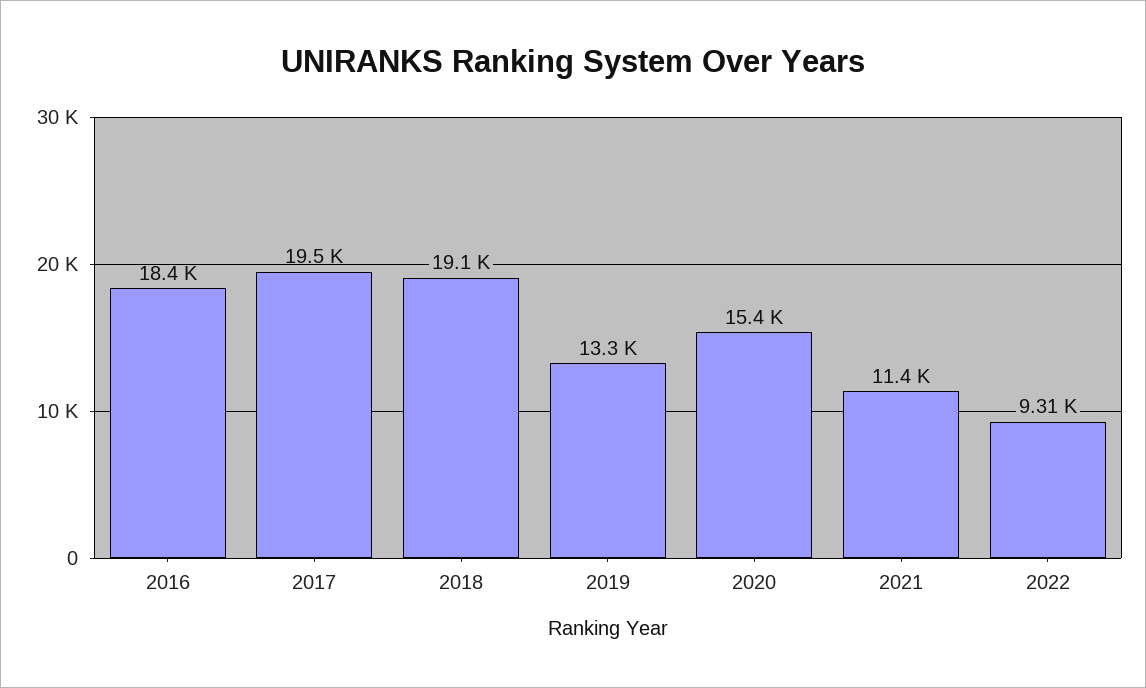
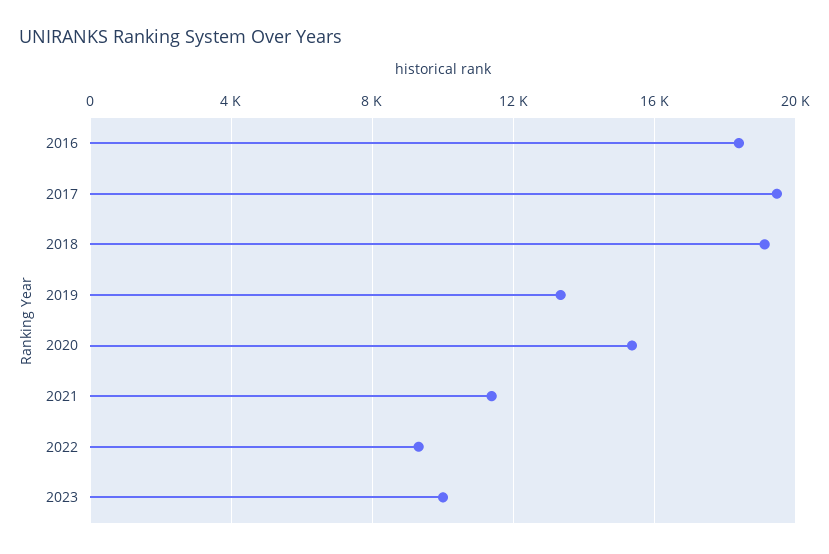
2023: none -> 10000

